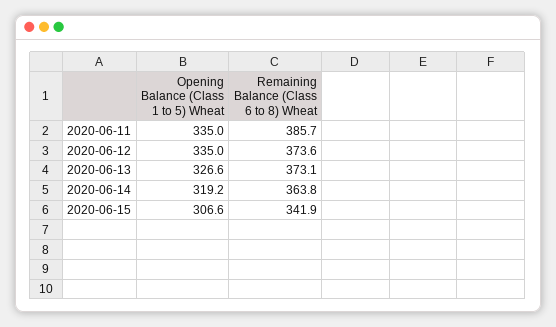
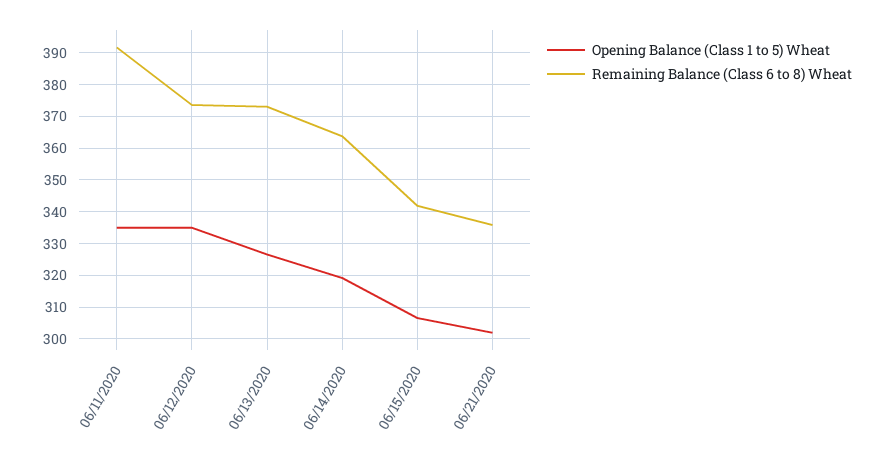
Remaining Balance (Class 6 to 8) Wheat, 2020-06-11: 385.7 -> 392
Opening Balance (Class 1 to 5) Wheat, 06/21/2020: none -> 302
Remaining Balance (Class 6 to 8) Wheat, 06/21/2020: none -> 336

